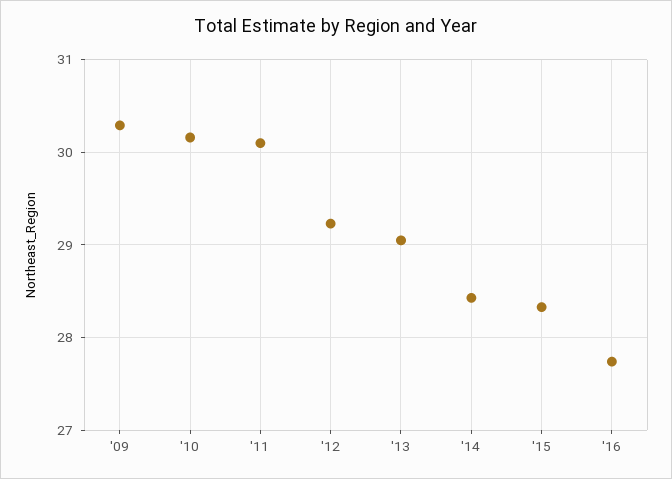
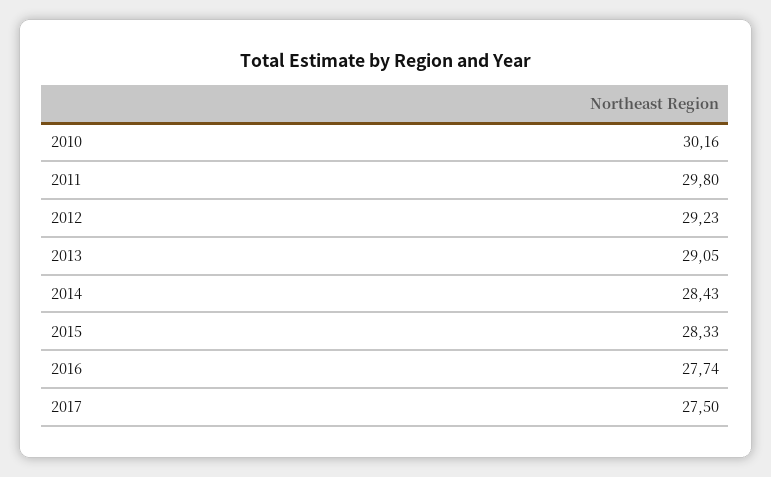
'09: 30.3 -> none
'11: 30.1 -> 29.8
2017: none -> 27.5

